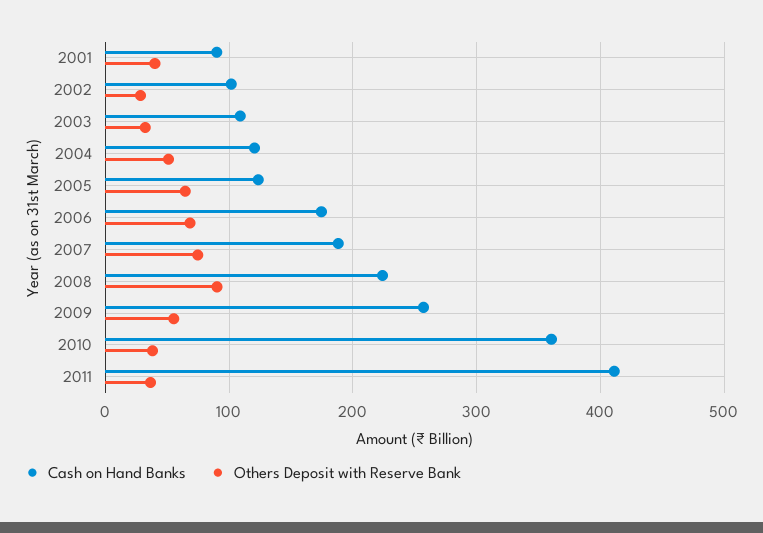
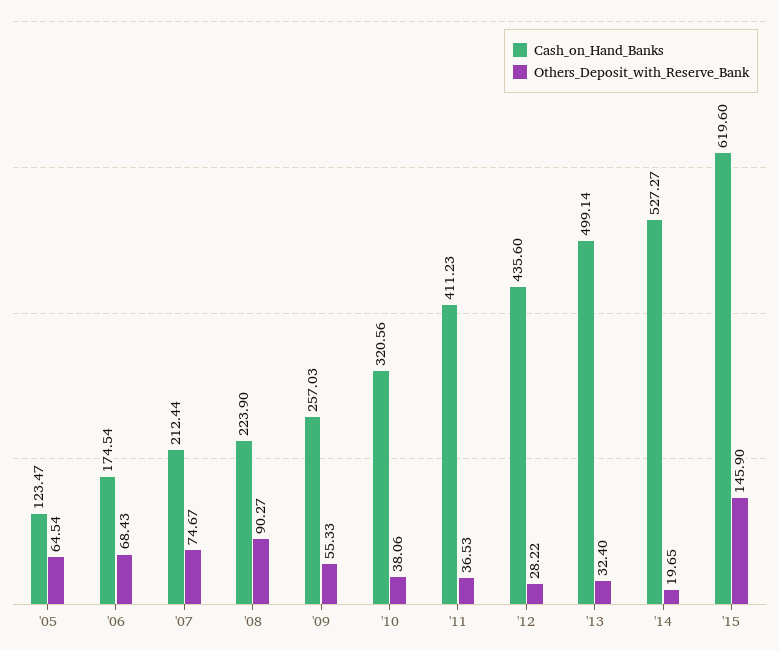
Cash on Hand Banks, 2001: 90 -> none
Others Deposit with Reserve Bank, 2001: 40 -> none
Cash on Hand Banks, 2002: 100 -> none
Others Deposit with Reserve Bank, 2002: 30 -> none
Cash on Hand Banks, 2003: 110 -> none
Others Deposit with Reserve Bank, 2003: 30 -> none
Cash on Hand Banks, 2004: 120 -> none
Others Deposit with Reserve Bank, 2004: 50 -> none
Cash on Hand Banks, 2007: 190 -> 212.44
Cash on Hand Banks, 2010: 360 -> 320.56
Cash on Hand Banks, '12: none -> 435.6
Others Deposit with Reserve Bank, '12: none -> 28.22
Cash on Hand Banks, '13: none -> 499.14
Others Deposit with Reserve Bank, '13: none -> 32.4
Cash on Hand Banks, '14: none -> 527.27
Others Deposit with Reserve Bank, '14: none -> 19.65
Cash on Hand Banks, '15: none -> 619.6
Others Deposit with Reserve Bank, '15: none -> 145.9

